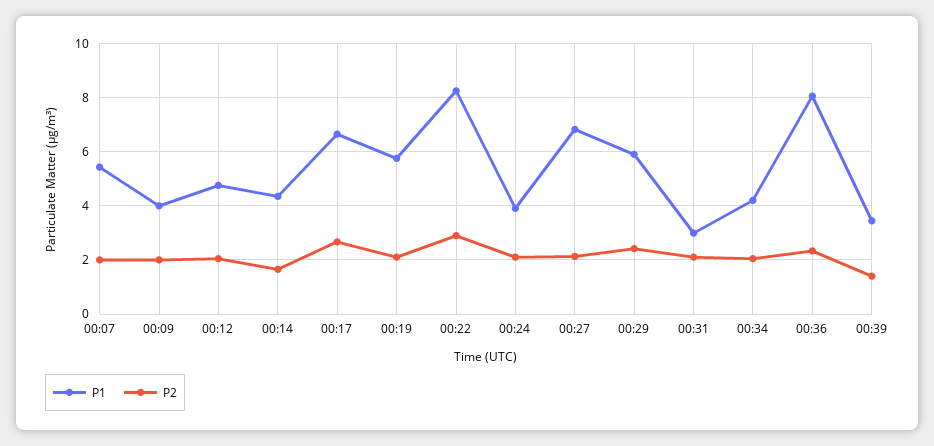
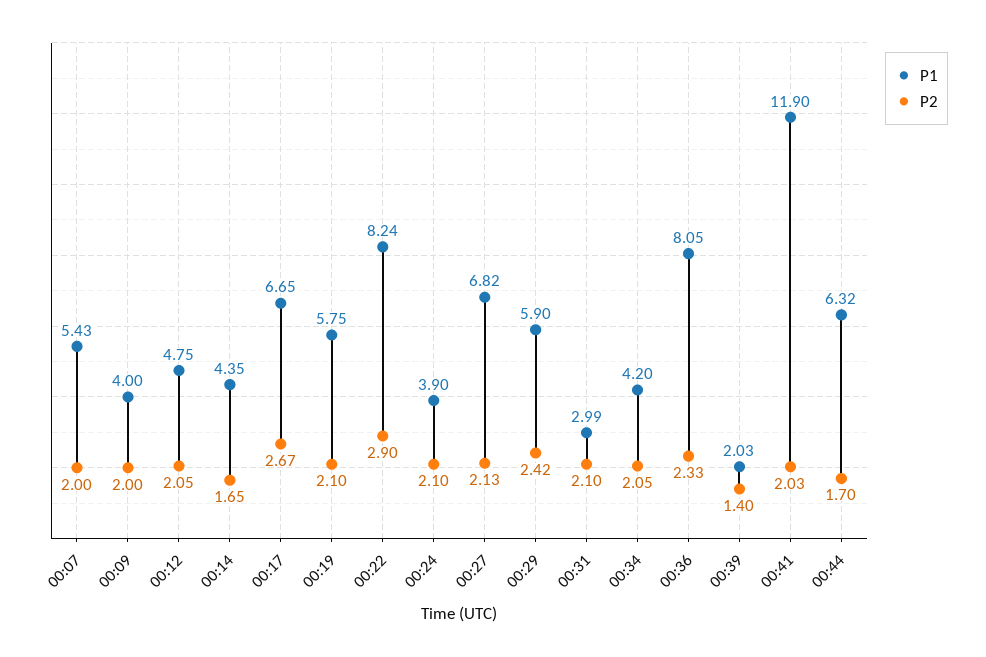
P1, 00:39: 3.5 -> 2.03
P1, 00:41: none -> 11.9
P2, 00:41: none -> 2.03
P1, 00:44: none -> 6.32
P2, 00:44: none -> 1.7

